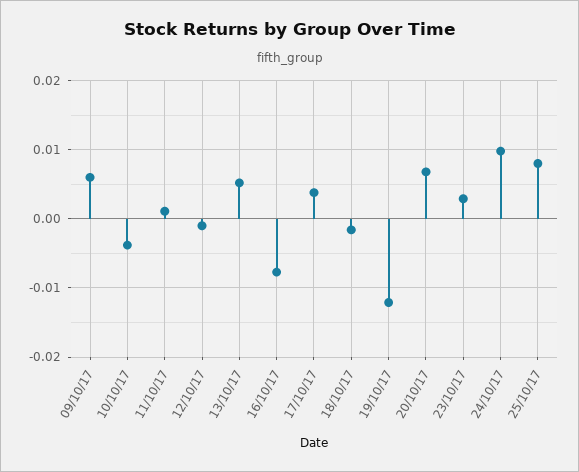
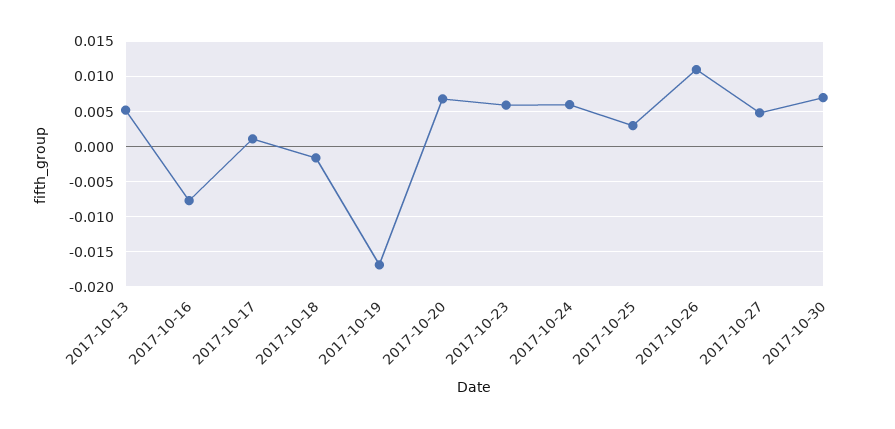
09/10/17: 0.006 -> none
10/10/17: -0.004 -> none
11/10/17: 0.001 -> none
12/10/17: -0.001 -> none
17/10/17: 0.004 -> 0.001
19/10/17: -0.012 -> -0.017
23/10/17: 0.003 -> 0.006
24/10/17: 0.01 -> 0.006
25/10/17: 0.008 -> 0.003
2017-10-26: none -> 0.011
2017-10-27: none -> 0.005
2017-10-30: none -> 0.007

